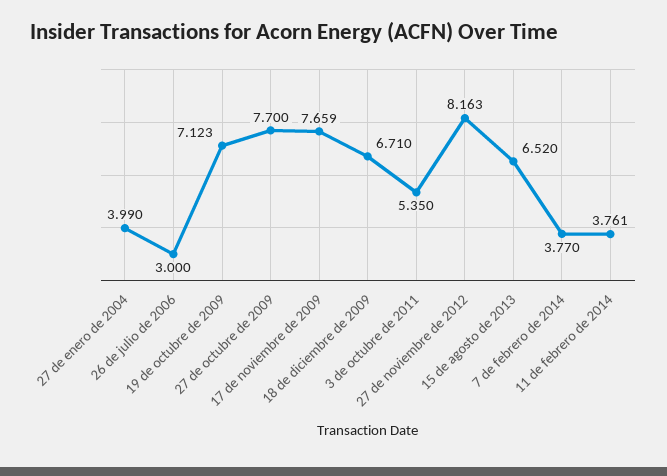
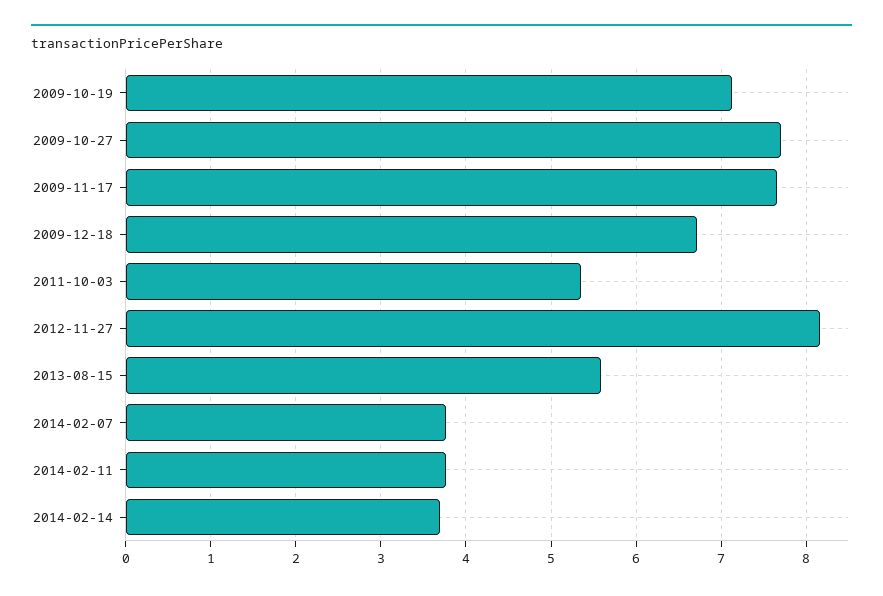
27 de enero de 2004: 3.99 -> none
26 de julio de 2006: 3 -> none
15 de agosto de 2013: 6.52 -> 5.6
2014-02-14: none -> 3.7

